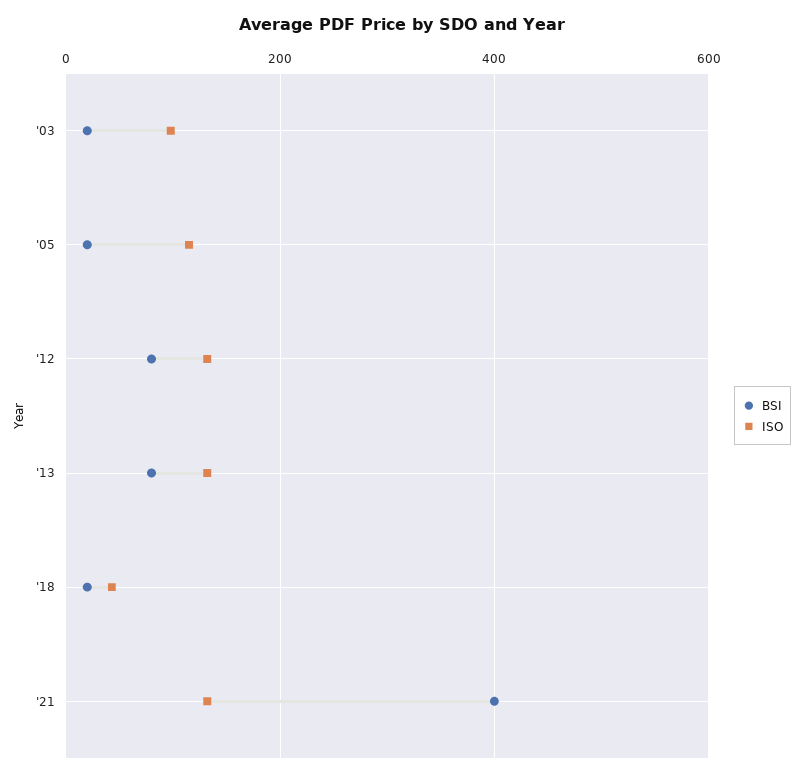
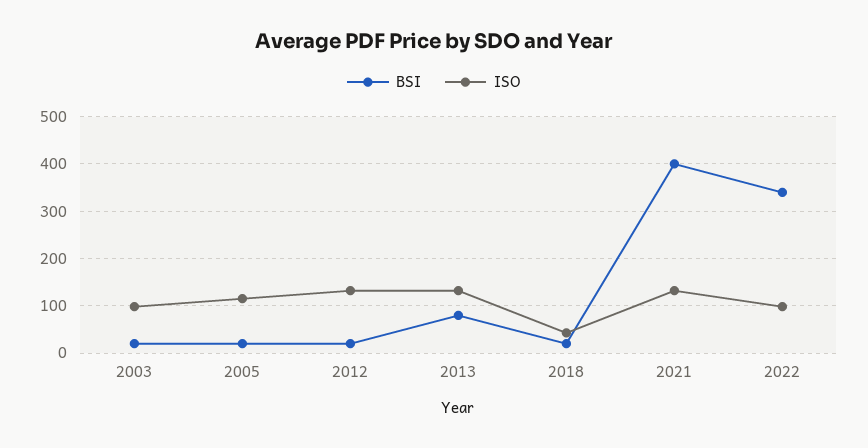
BSI, '12: 80 -> 20
BSI, 2022: none -> 340
ISO, 2022: none -> 100

